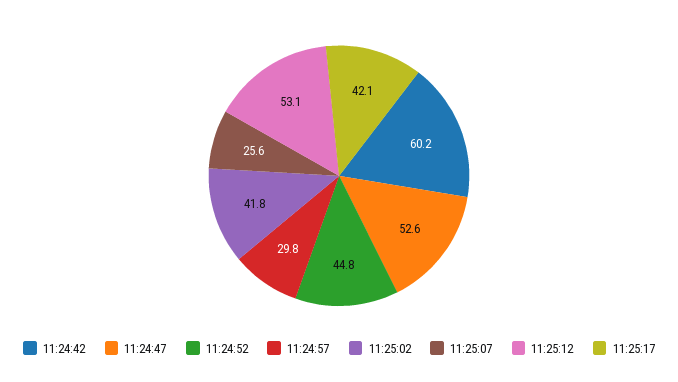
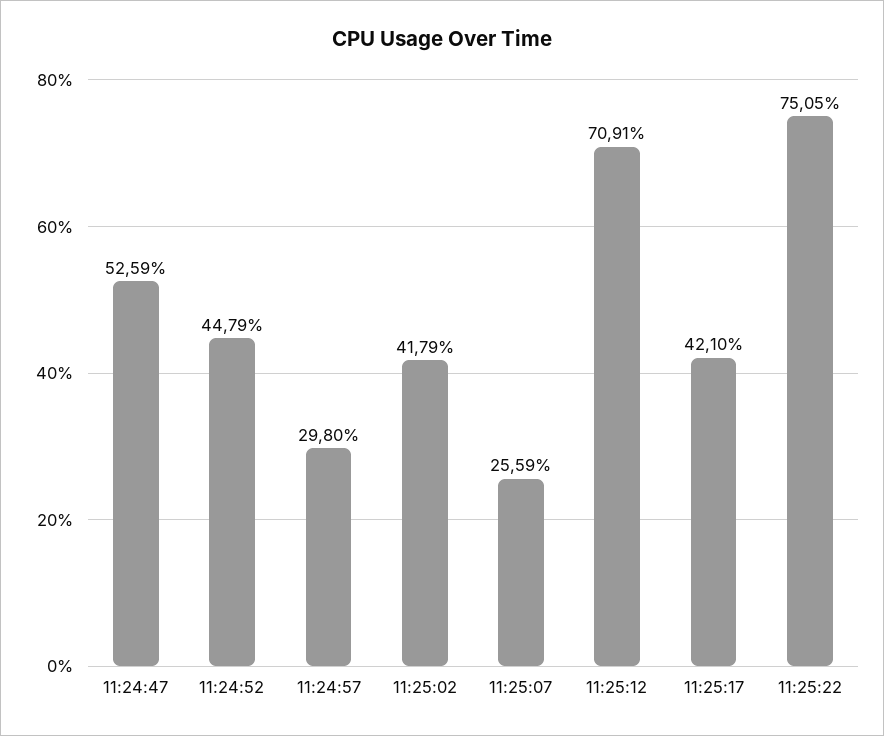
11:24:42: 60.2 -> none
11:25:12: 53.1 -> 70.91
11:25:22: none -> 75.05

